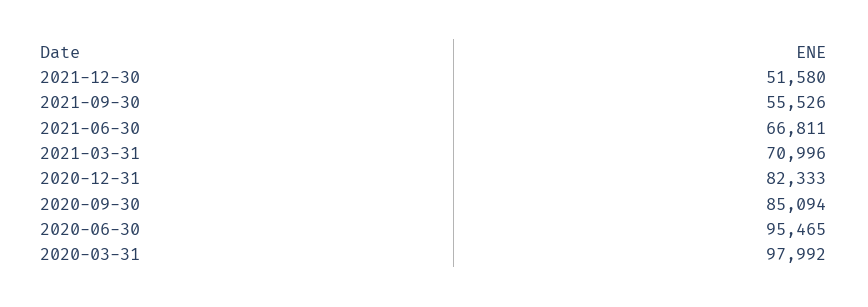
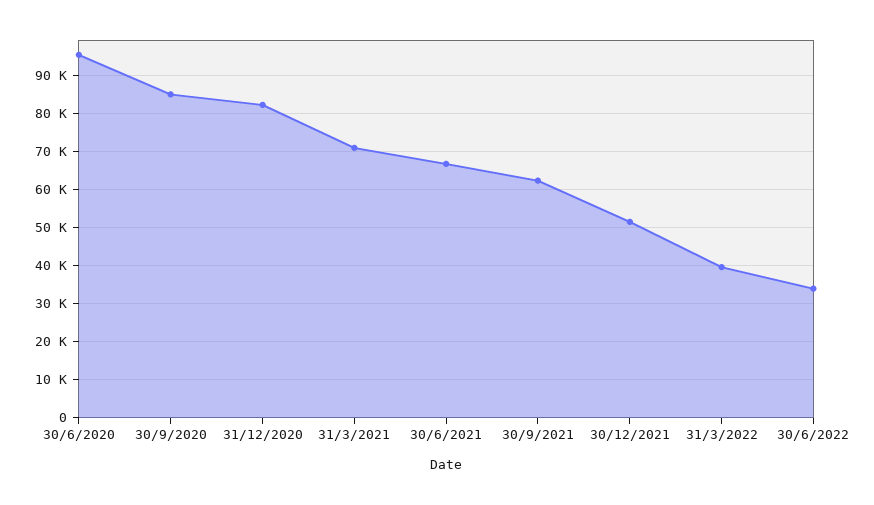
2021-09-30: 55526 -> 62000
2020-03-31: 97992 -> none
31/3/2022: none -> 40000
30/6/2022: none -> 34000

